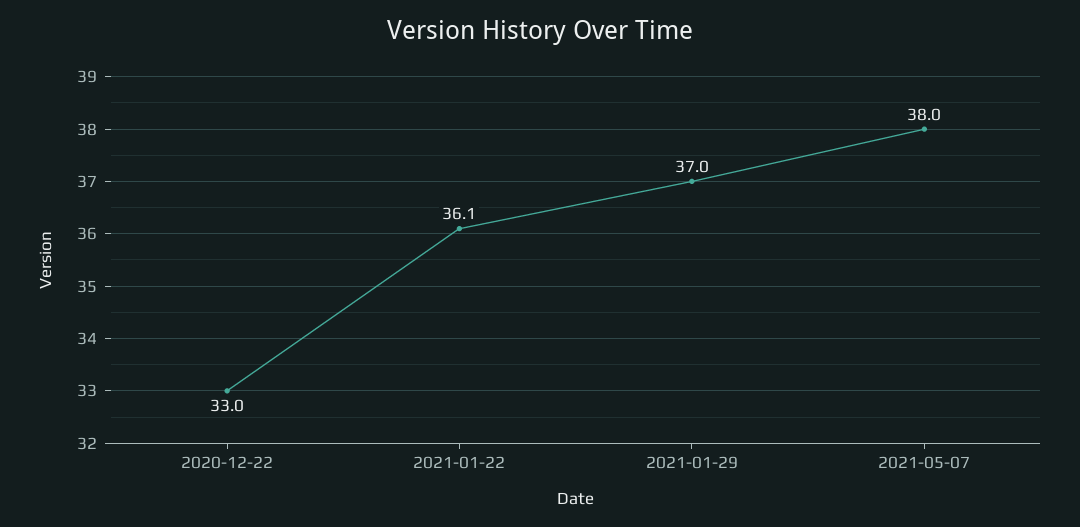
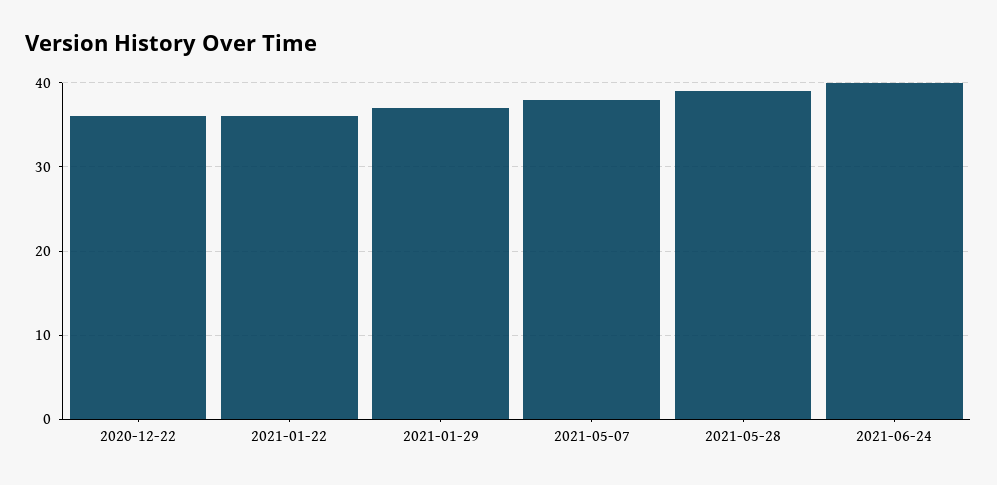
2020-12-22: 33 -> 36
2021-05-28: none -> 39
2021-06-24: none -> 40

